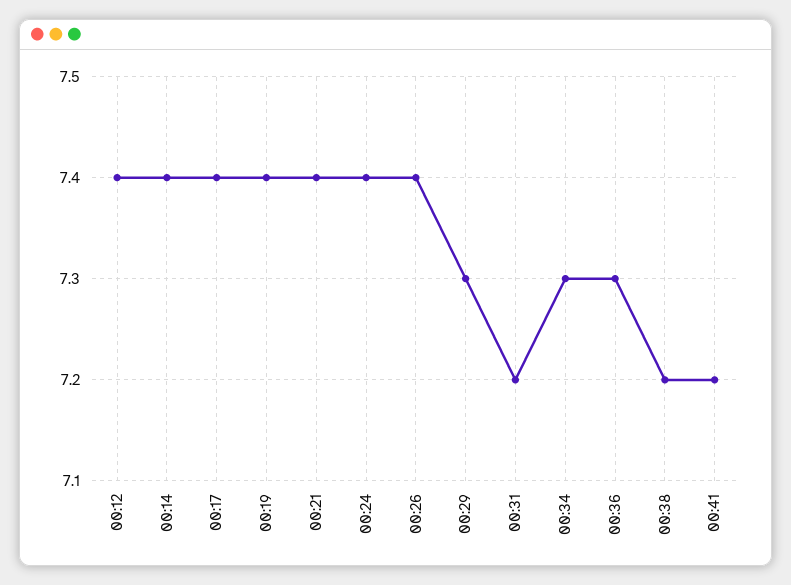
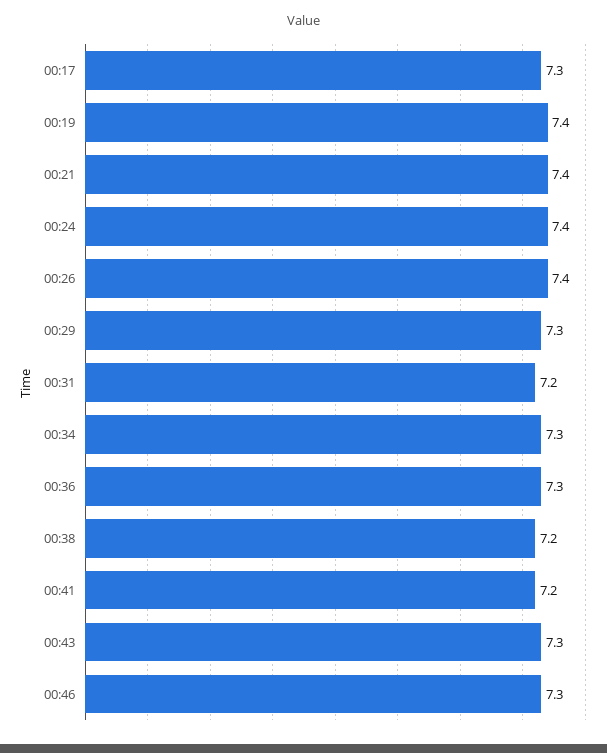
00:12: 7.4 -> none
00:14: 7.4 -> none
00:17: 7.4 -> 7.3
00:43: none -> 7.3
00:46: none -> 7.3

